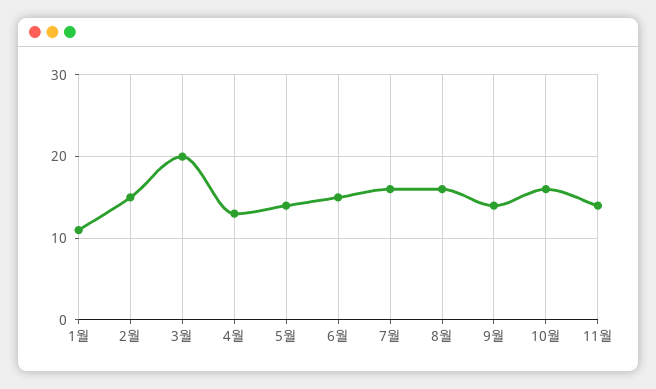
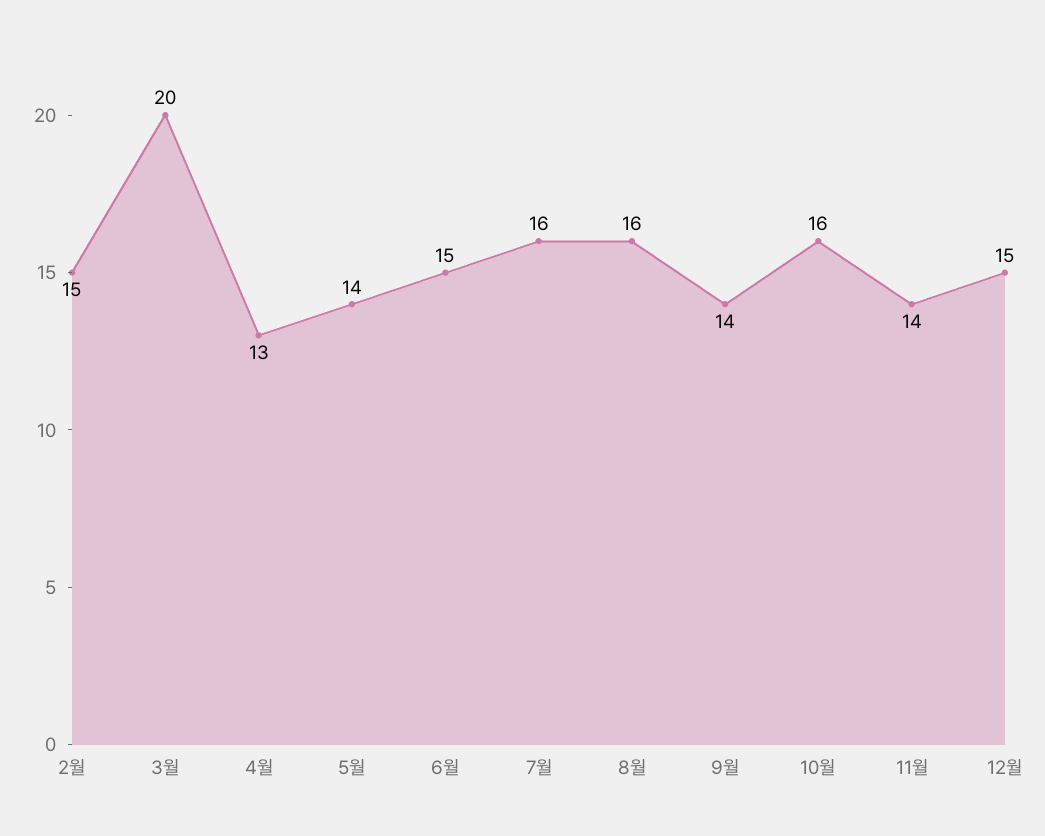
1월: 11 -> none
12월: none -> 15

